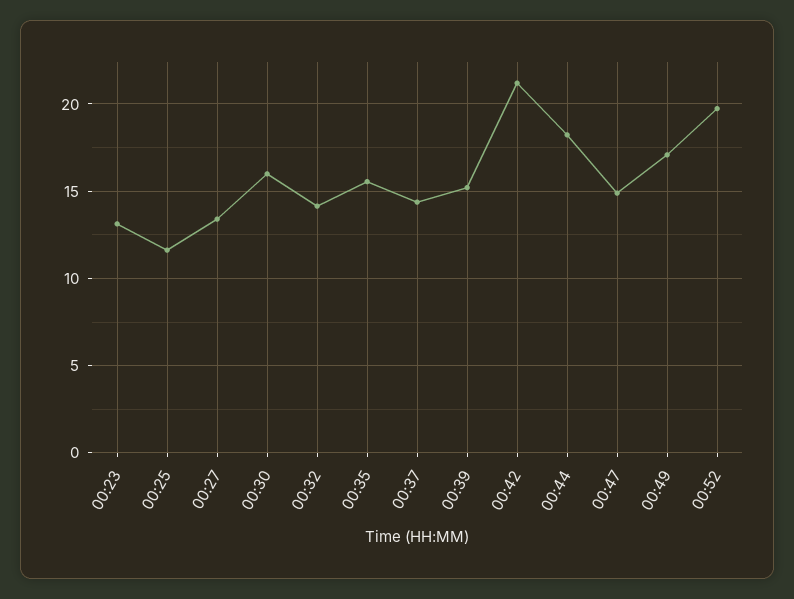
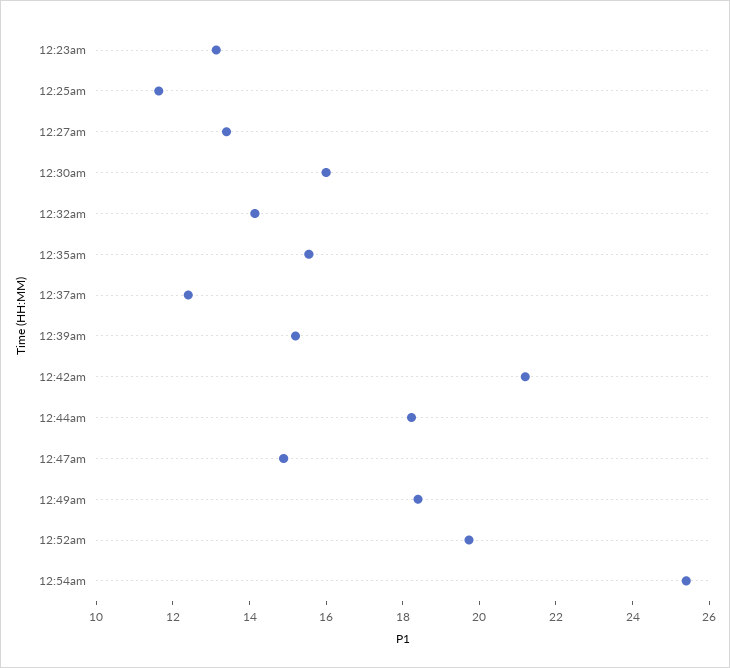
00:37: 14.5 -> 12.5
00:49: 17 -> 18.5
12:54am: none -> 25.5

